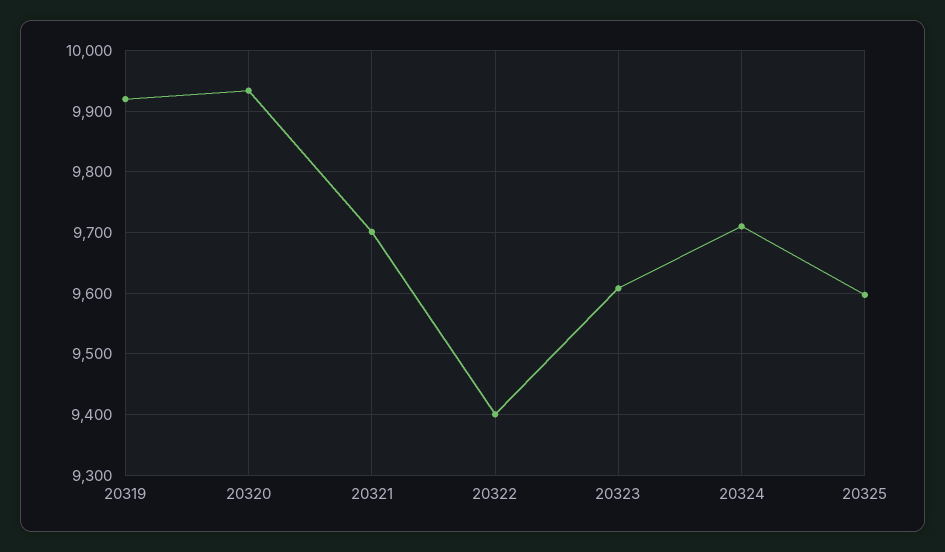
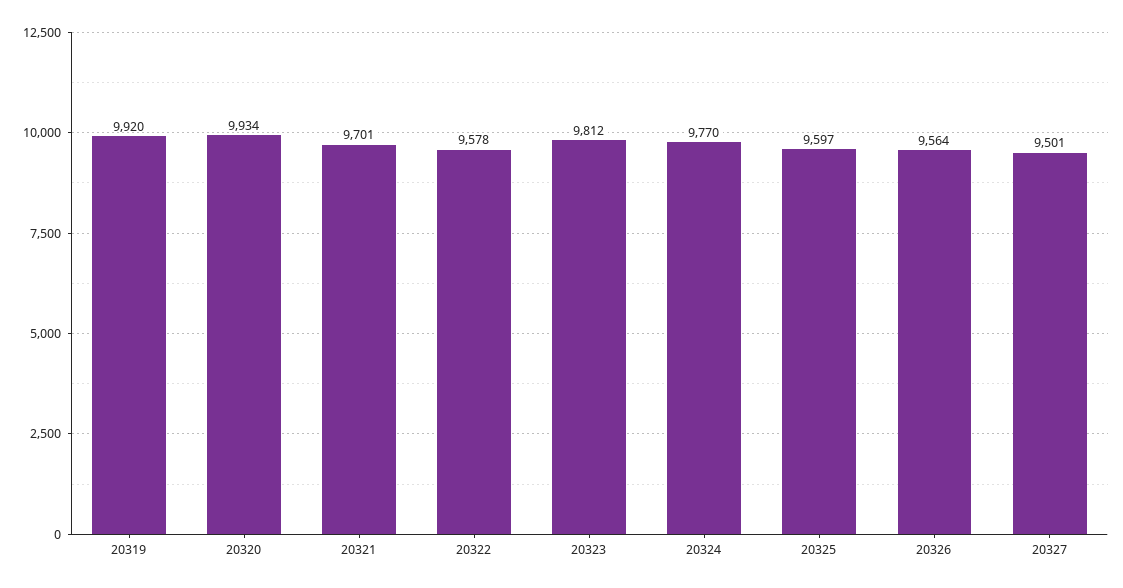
20322: 9400 -> 9578
20323: 9610 -> 9812
20324: 9710 -> 9770
20326: none -> 9564
20327: none -> 9501

